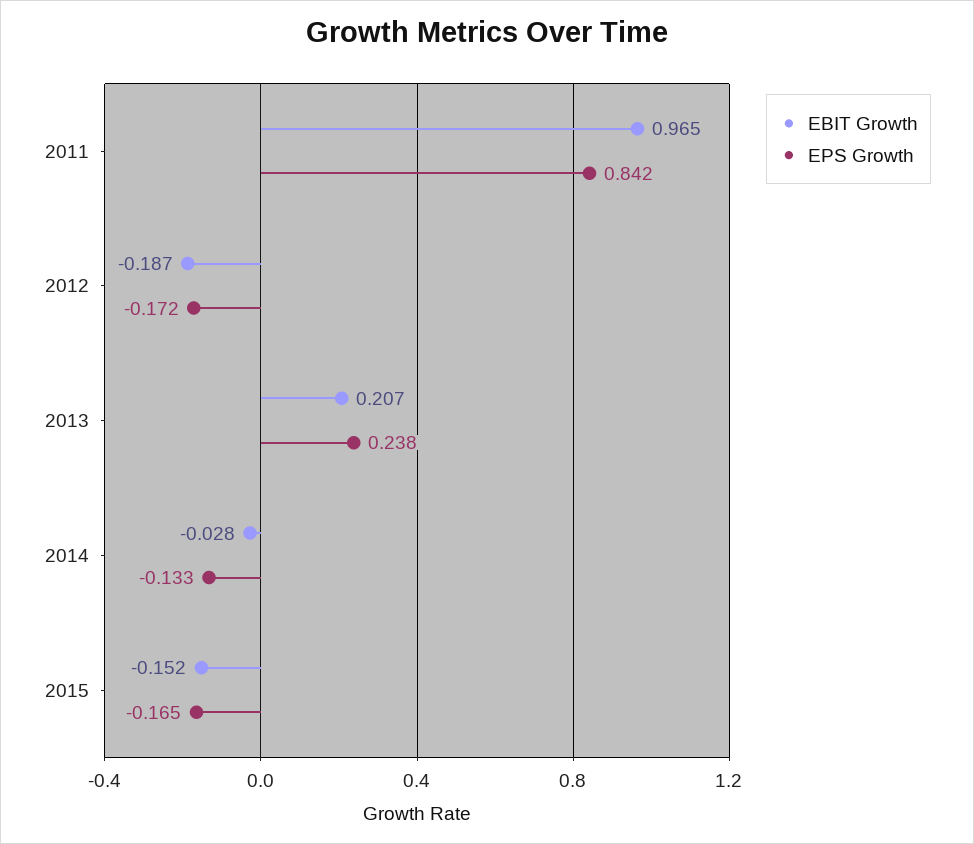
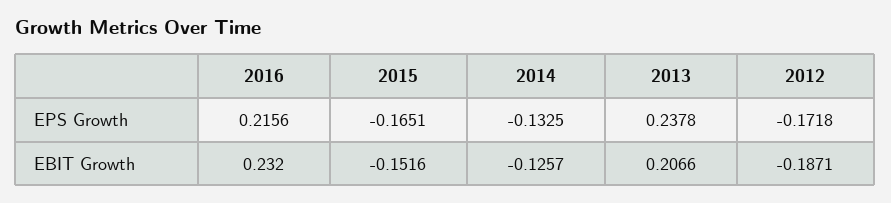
EBIT Growth, 2011: 0.965 -> none
EPS Growth, 2011: 0.842 -> none
EBIT Growth, 2014: -0.028 -> -0.1257
EPS Growth, 2016: none -> 0.2156
EBIT Growth, 2016: none -> 0.232

